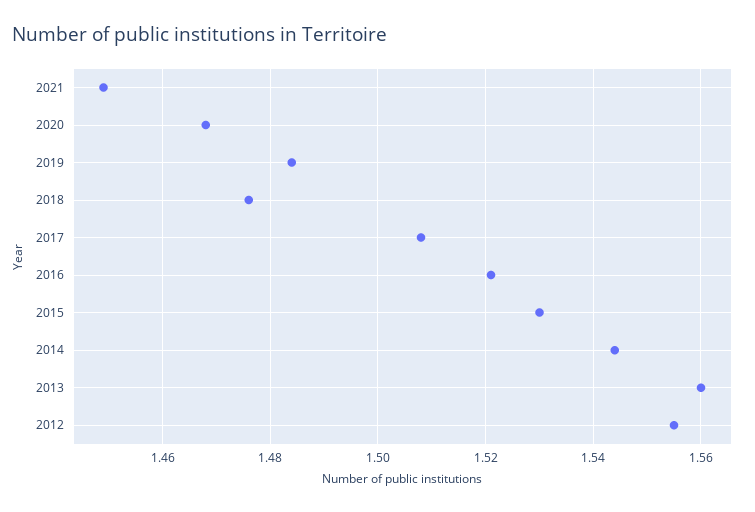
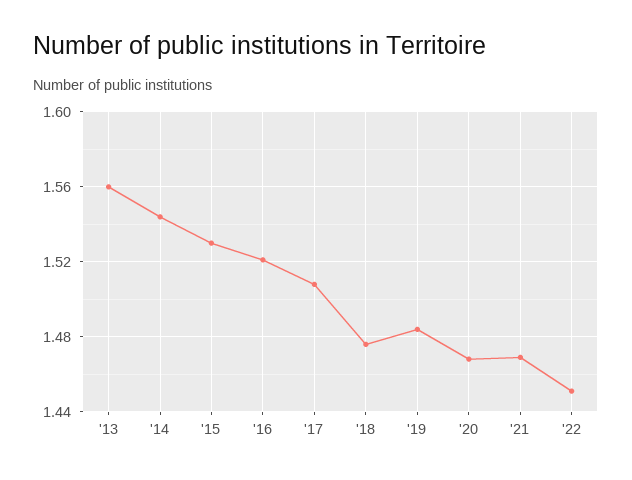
2021: 1.45 -> 1.47
2012: 1.555 -> none
'22: none -> 1.45

